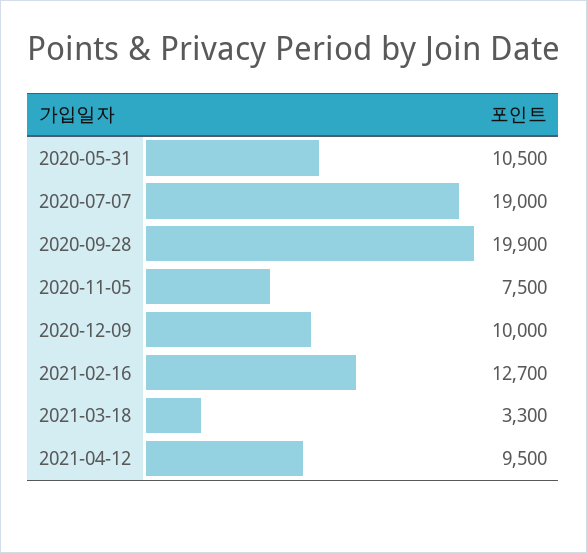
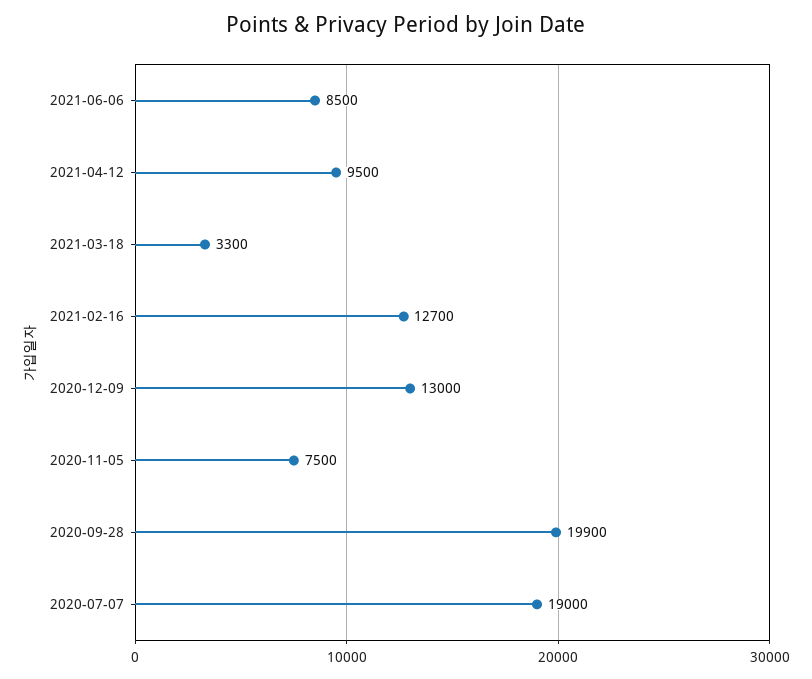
2020-05-31: 10500 -> none
2020-12-09: 10000 -> 13000
2021-06-06: none -> 8500

